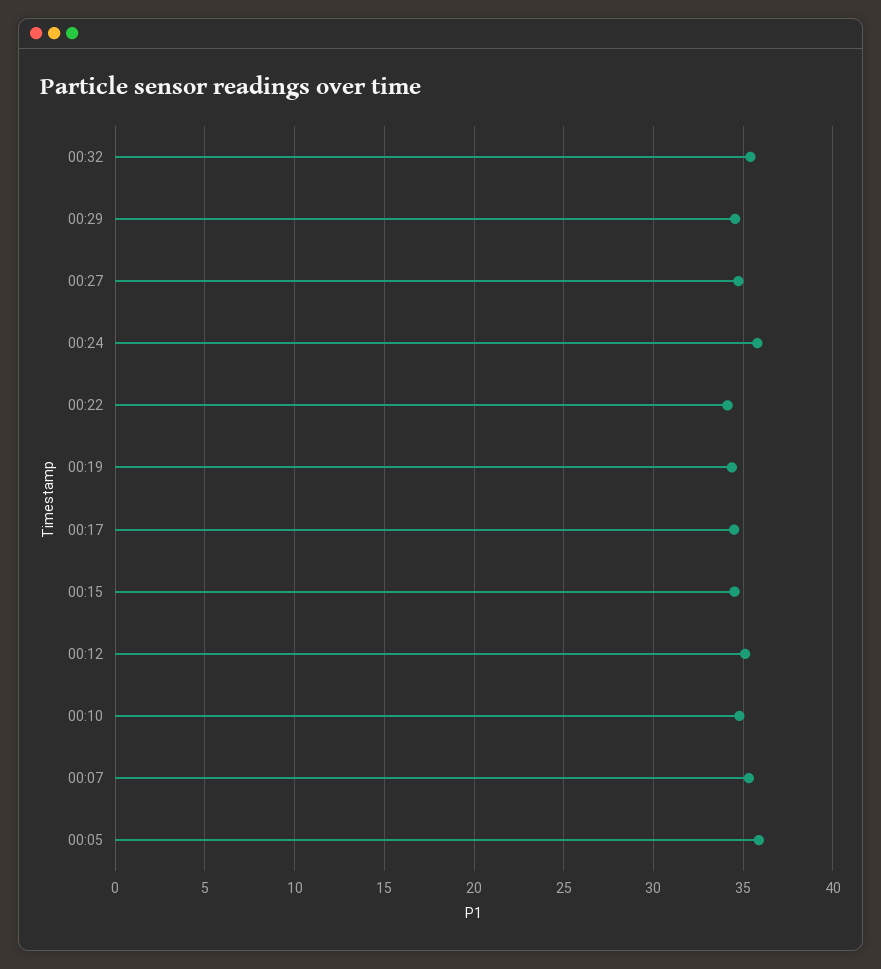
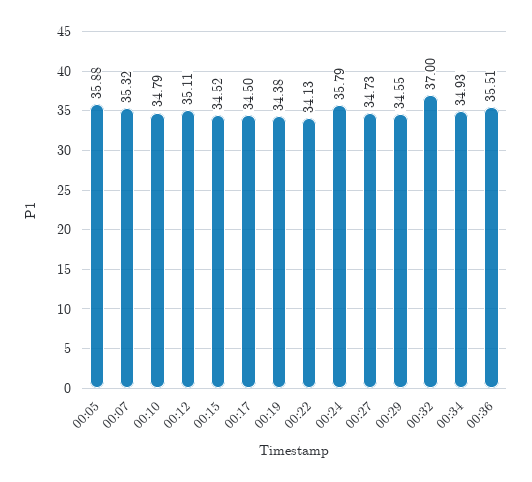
00:32: 35.5 -> 37
00:34: none -> 34.93
00:36: none -> 35.51

